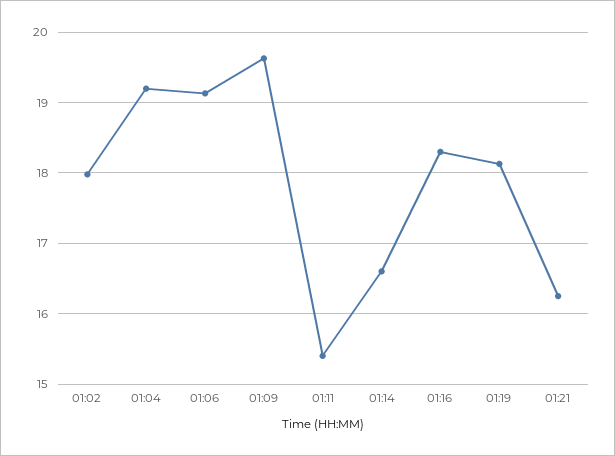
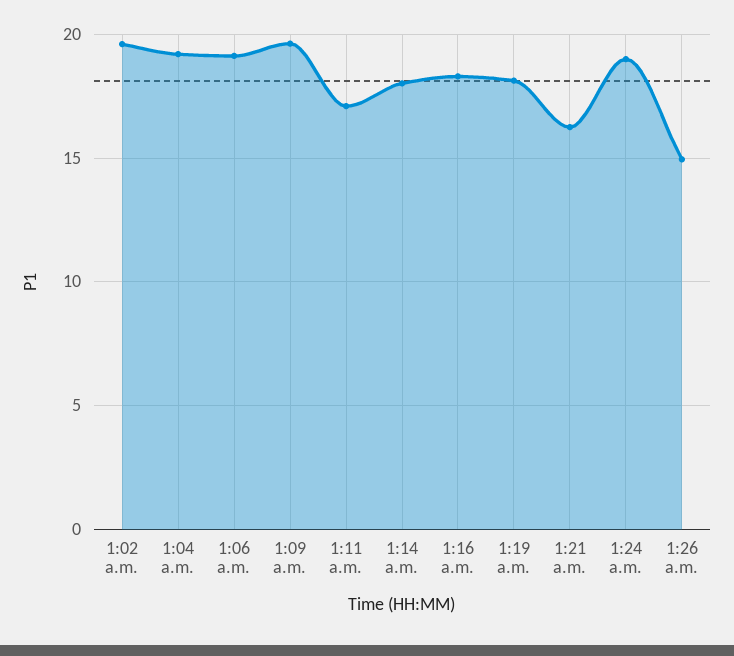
01:02: 18 -> 19.5
01:11: 15.4 -> 17
01:14: 16.6 -> 18
1:24 a.m.: none -> 19
1:26 a.m.: none -> 15

